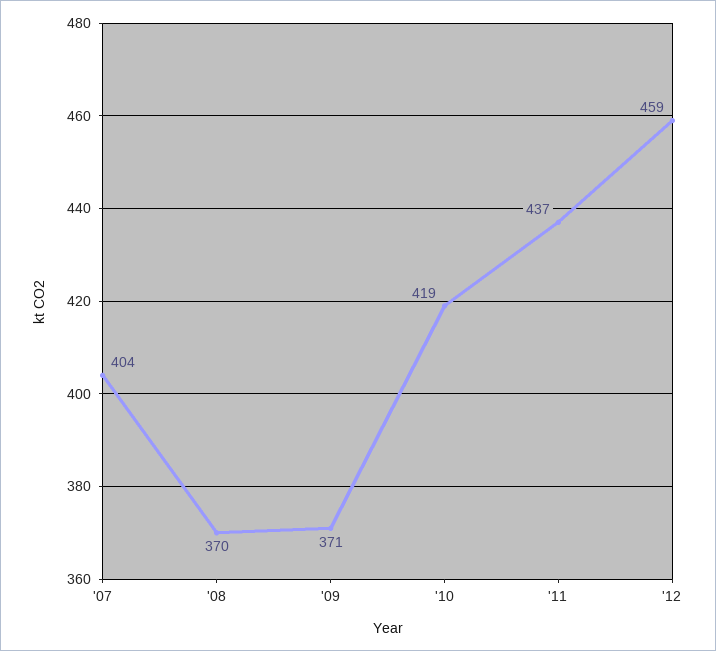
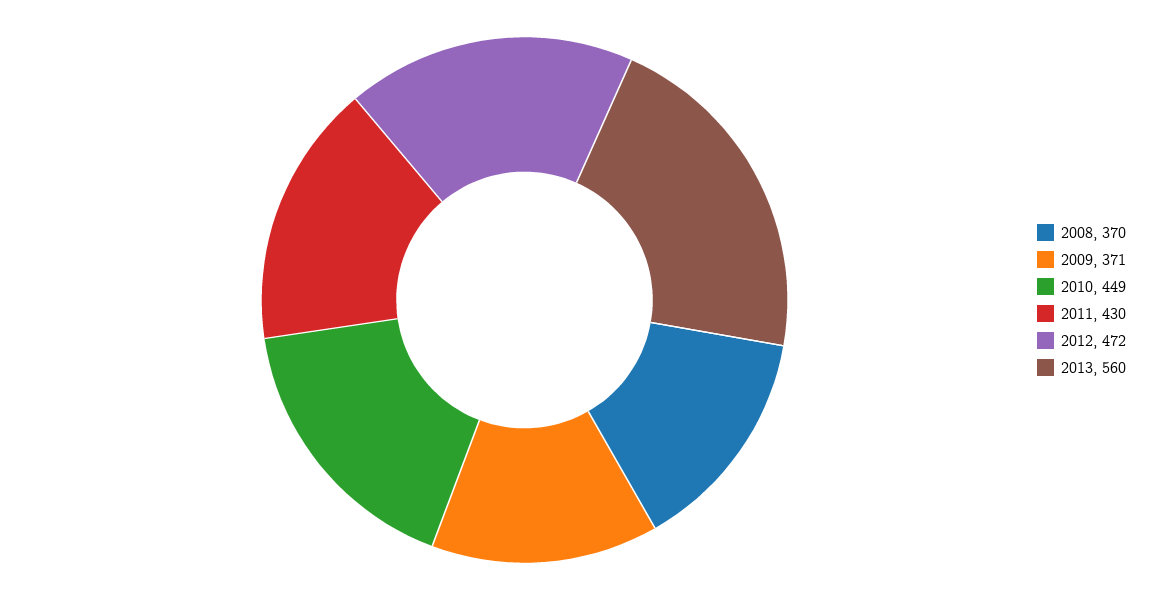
'07: 404 -> none
'10: 419 -> 449
'11: 437 -> 430
'12: 459 -> 472
2013: none -> 560

